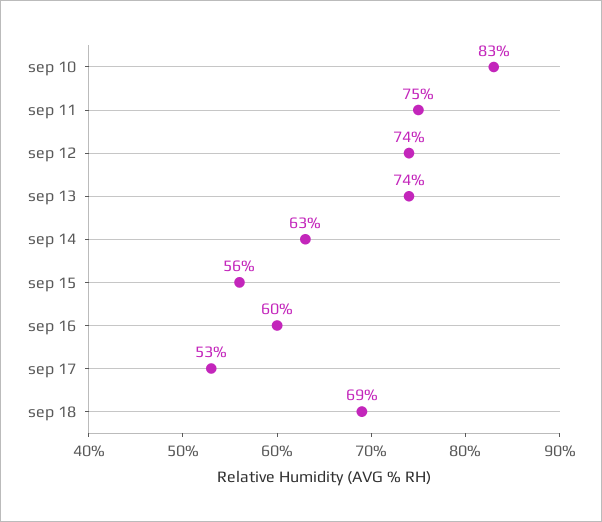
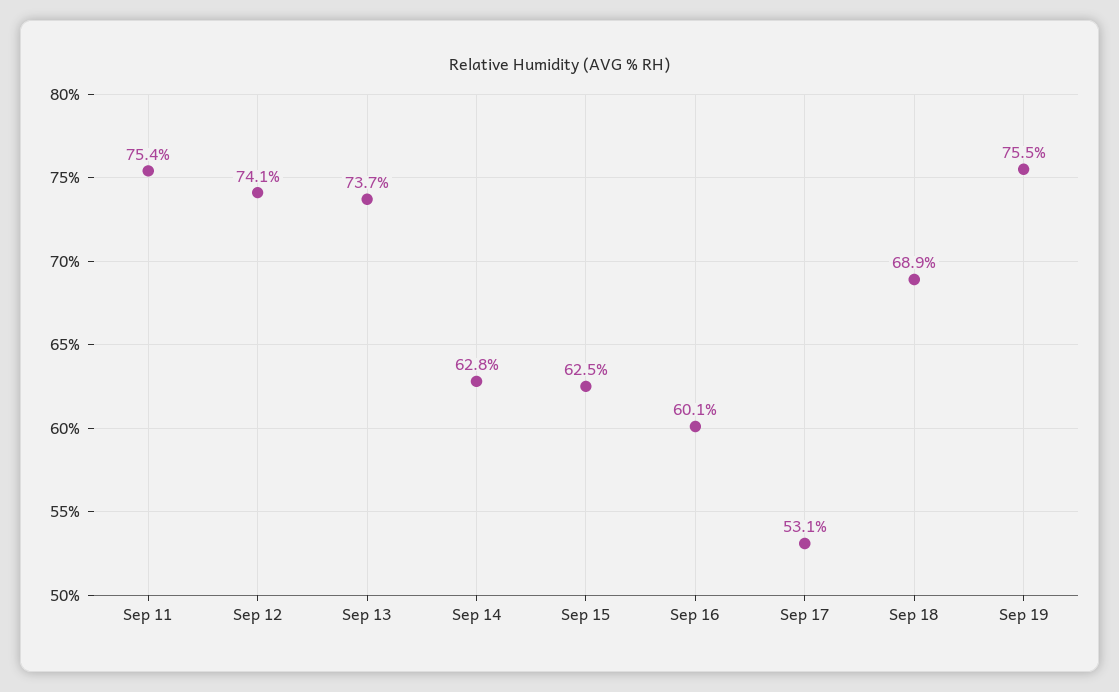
sep 10: 83 -> none
sep 15: 56 -> 62.5
Sep 19: none -> 75.5

